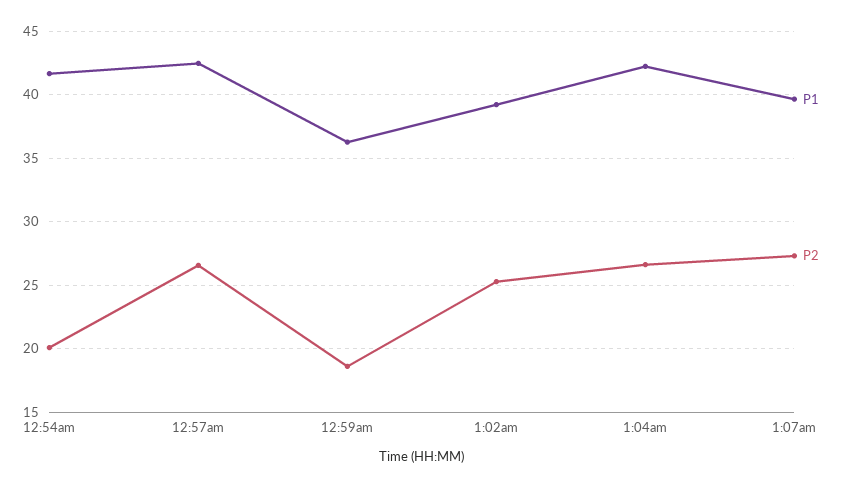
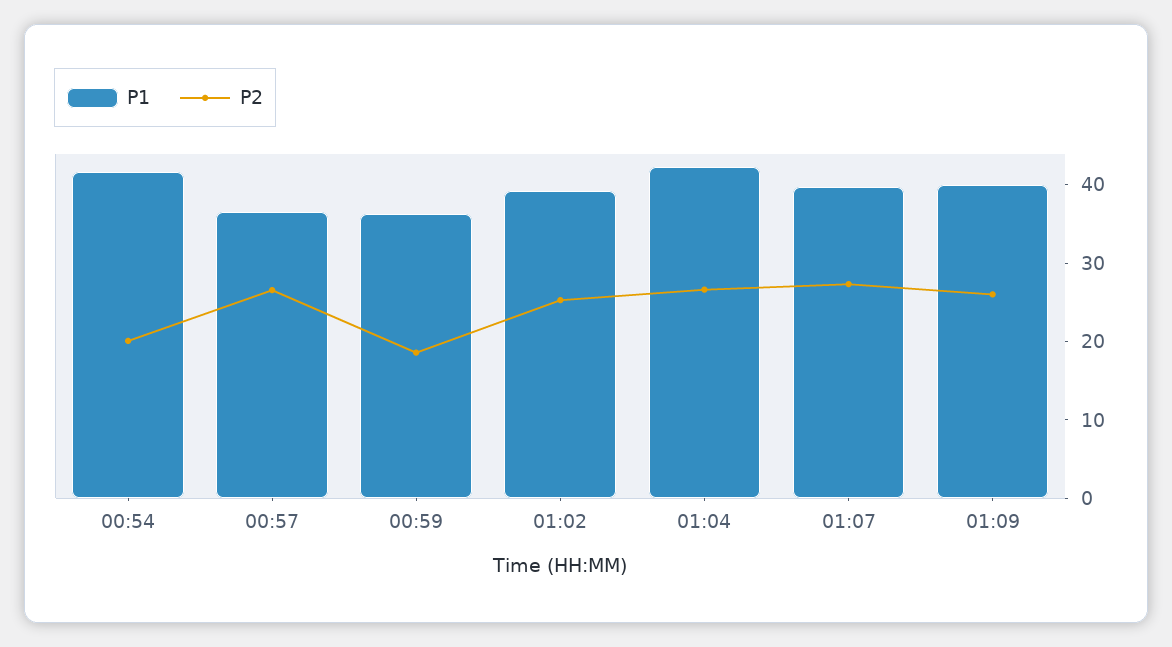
P1, 12:57am: 42.5 -> 36
P1, 01:09: none -> 40
P2, 01:09: none -> 26

